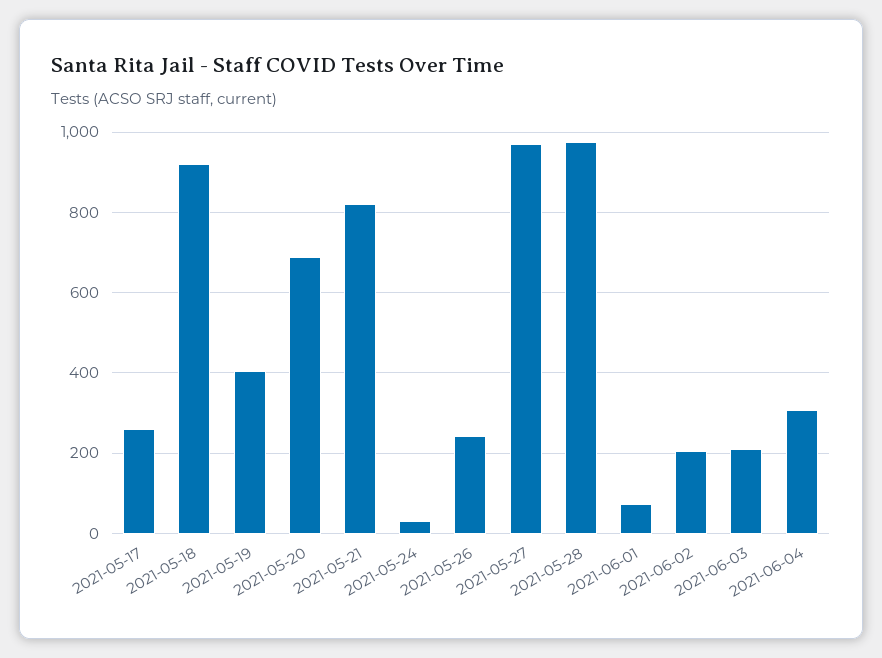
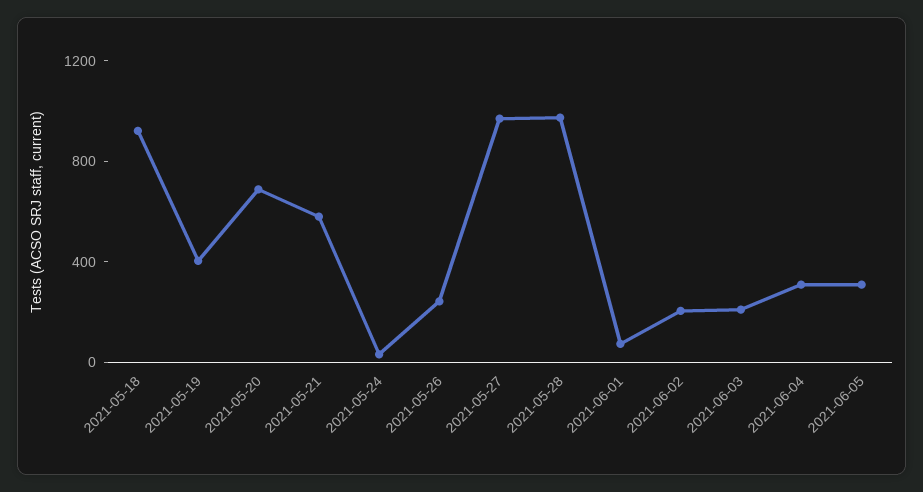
2021-05-17: 260 -> none
2021-05-21: 820 -> 600
2021-06-05: none -> 300

